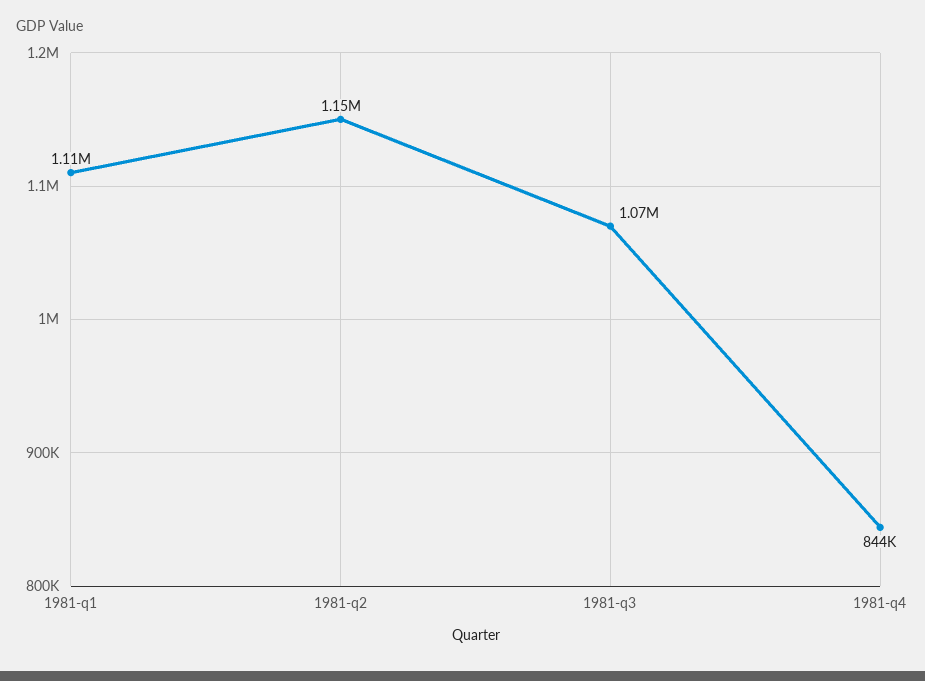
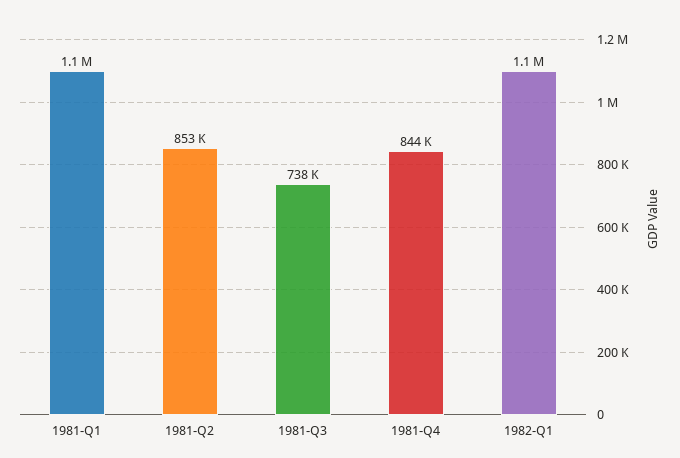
1981-q2: 1150000 -> 853000
1981-q3: 1070000 -> 738000
1982-Q1: none -> 1100000

